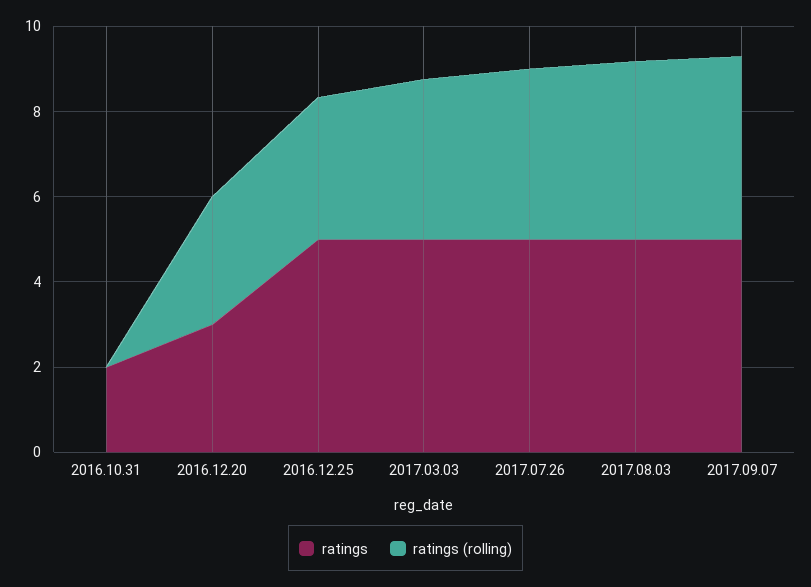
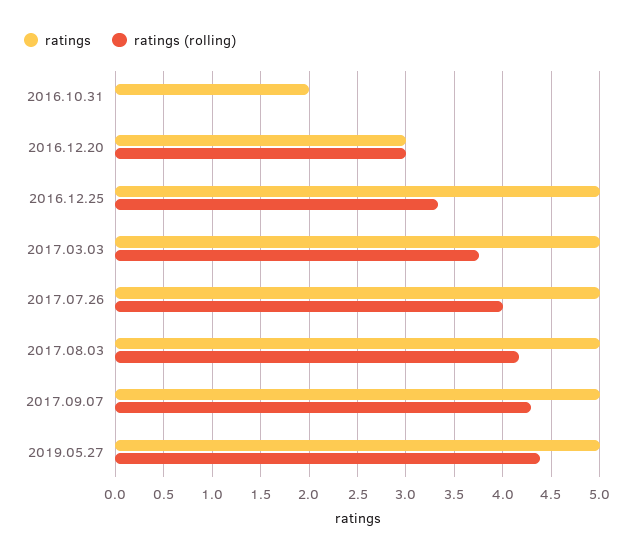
ratings, 2019.05.27: none -> 5
ratings (rolling), 2019.05.27: none -> 4.4

